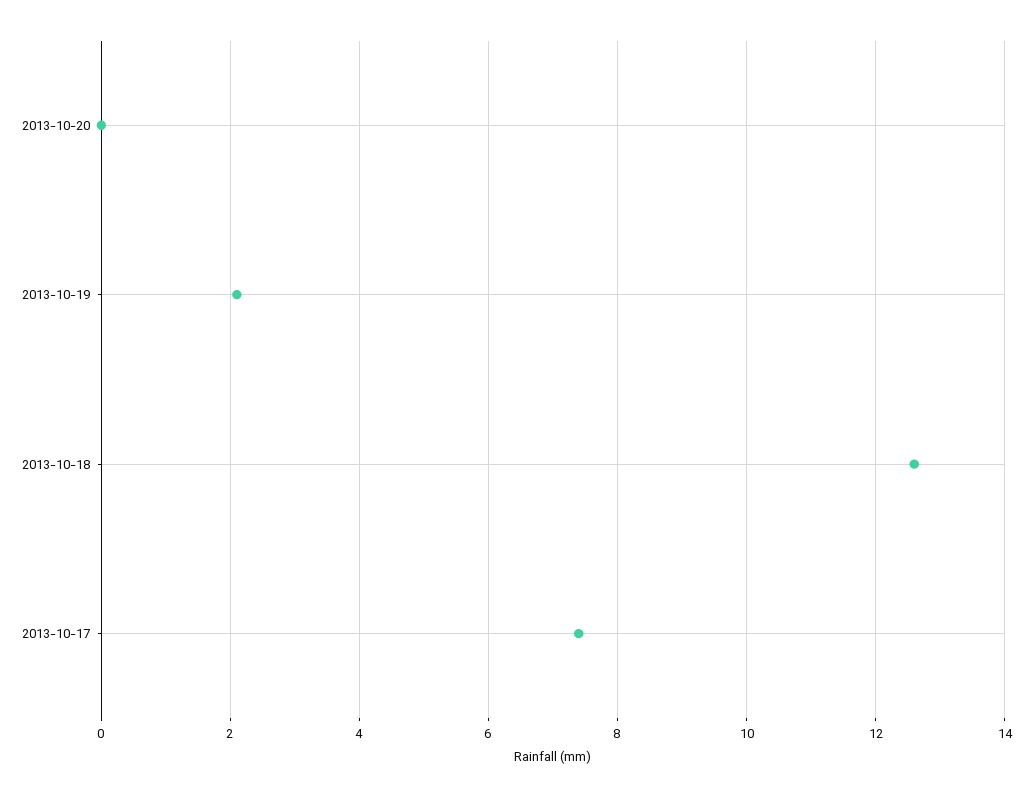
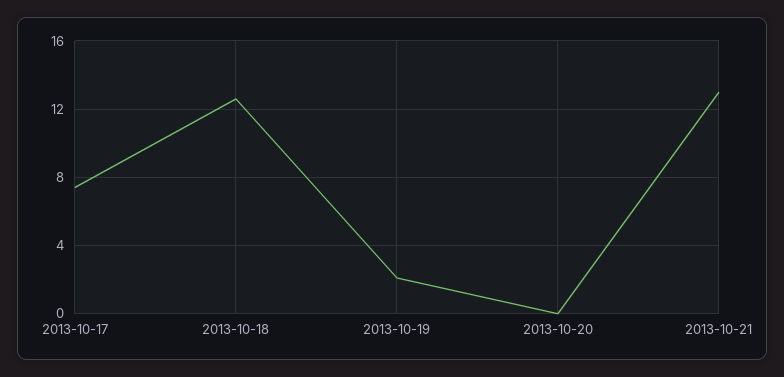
2013-10-21: none -> 13

